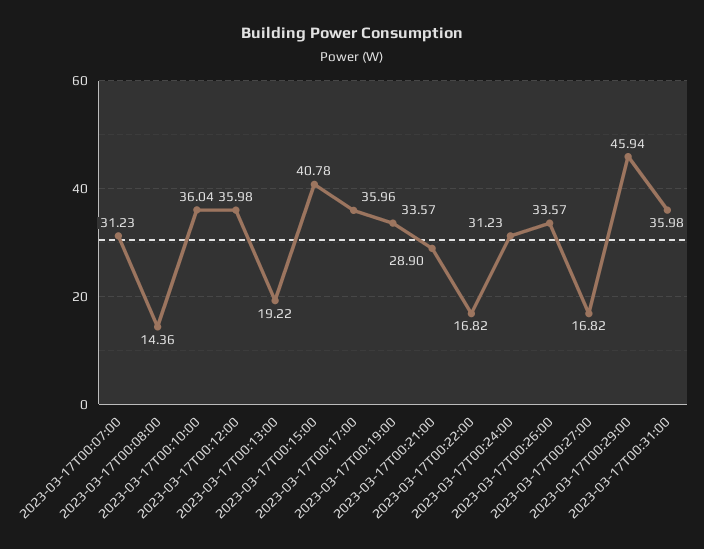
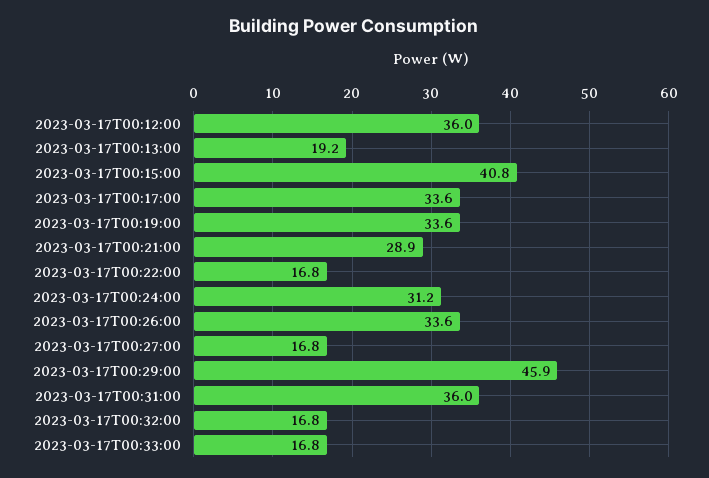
2023-03-17T00:07:00: 31.23 -> none
2023-03-17T00:08:00: 14.36 -> none
2023-03-17T00:10:00: 36.04 -> none
2023-03-17T00:17:00: 35.96 -> 33.6
2023-03-17T00:32:00: none -> 16.8
2023-03-17T00:33:00: none -> 16.8

